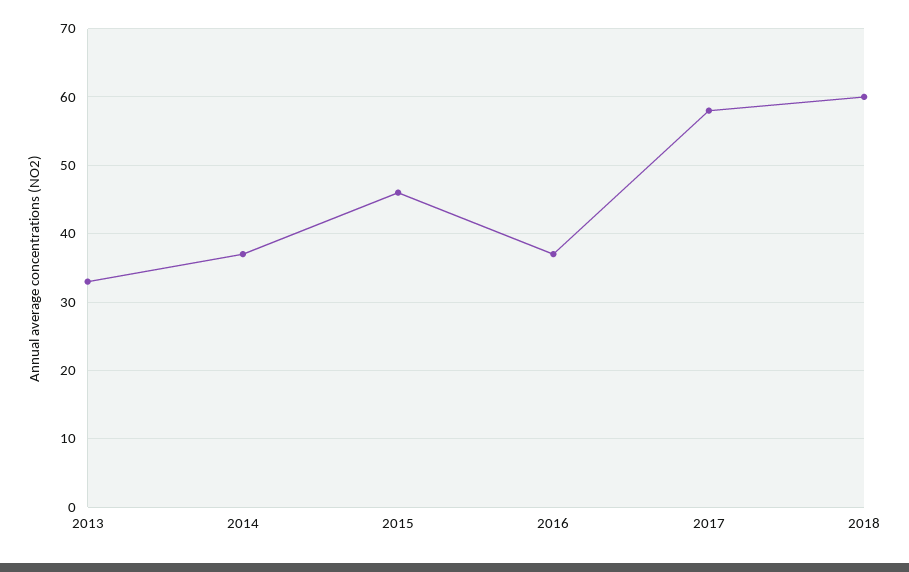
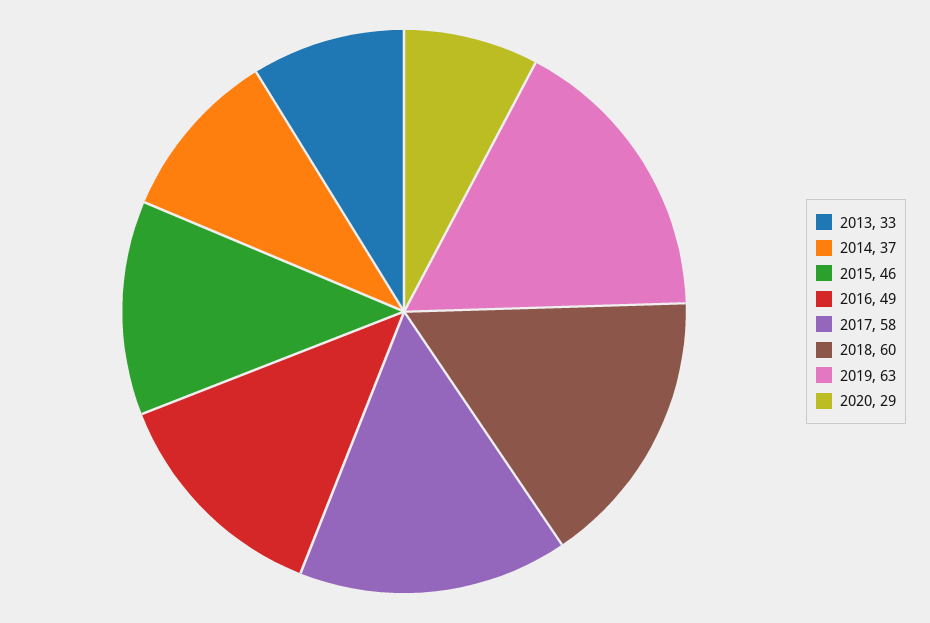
2016: 37 -> 49
2019: none -> 63
2020: none -> 29

